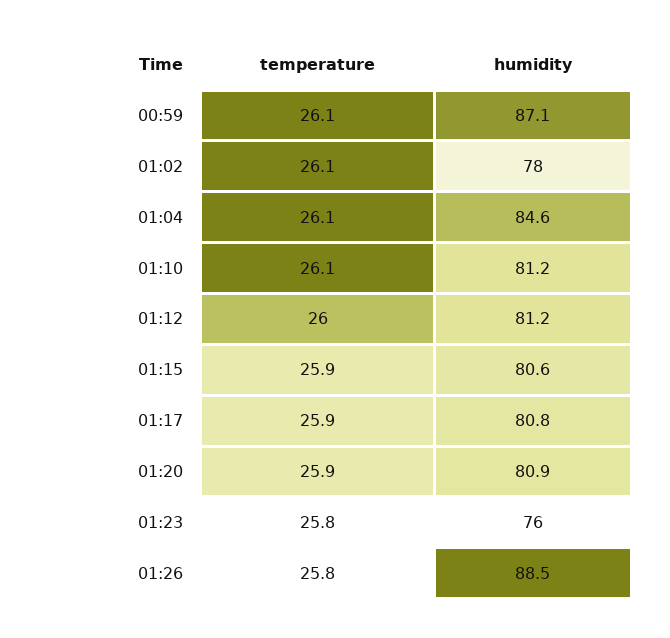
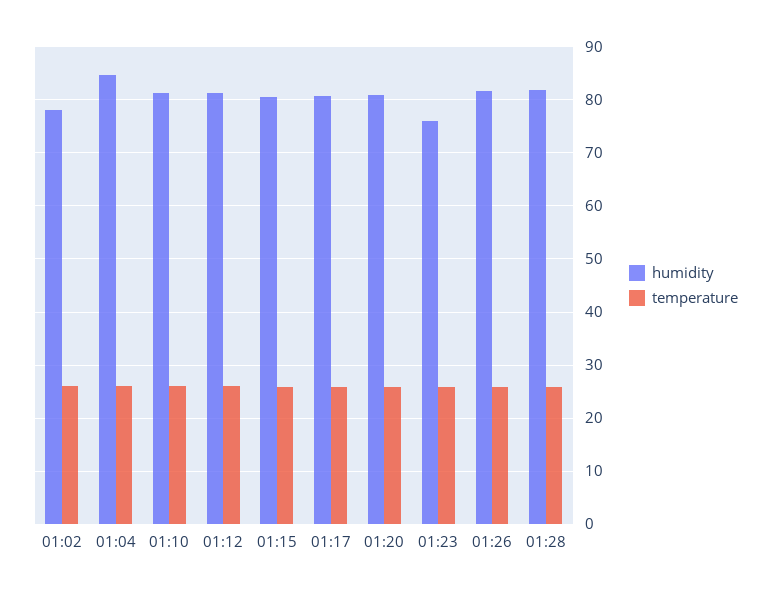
temperature, 00:59: 26.1 -> none
humidity, 00:59: 87.1 -> none
humidity, 01:26: 88.5 -> 82
humidity, 01:28: none -> 82
temperature, 01:28: none -> 26

